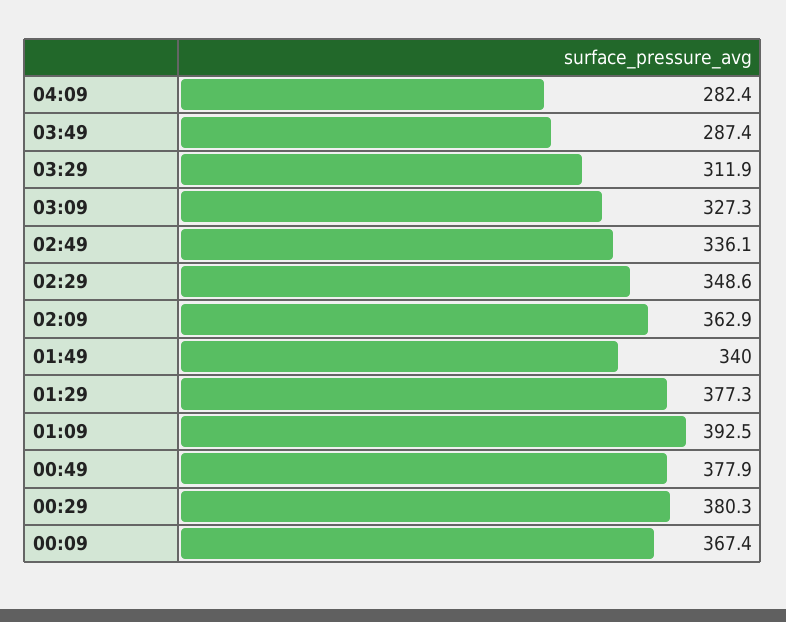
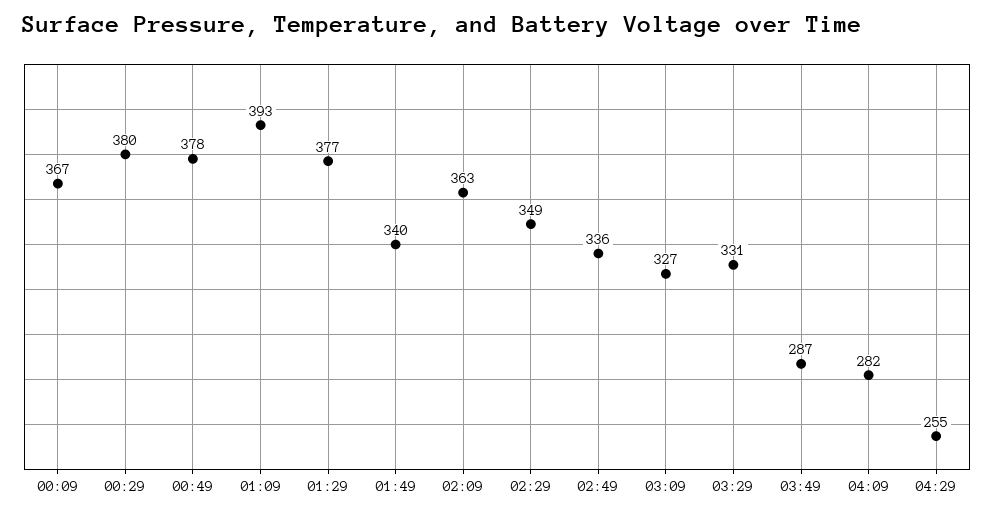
03:29: 311.9 -> 331
04:29: none -> 255

